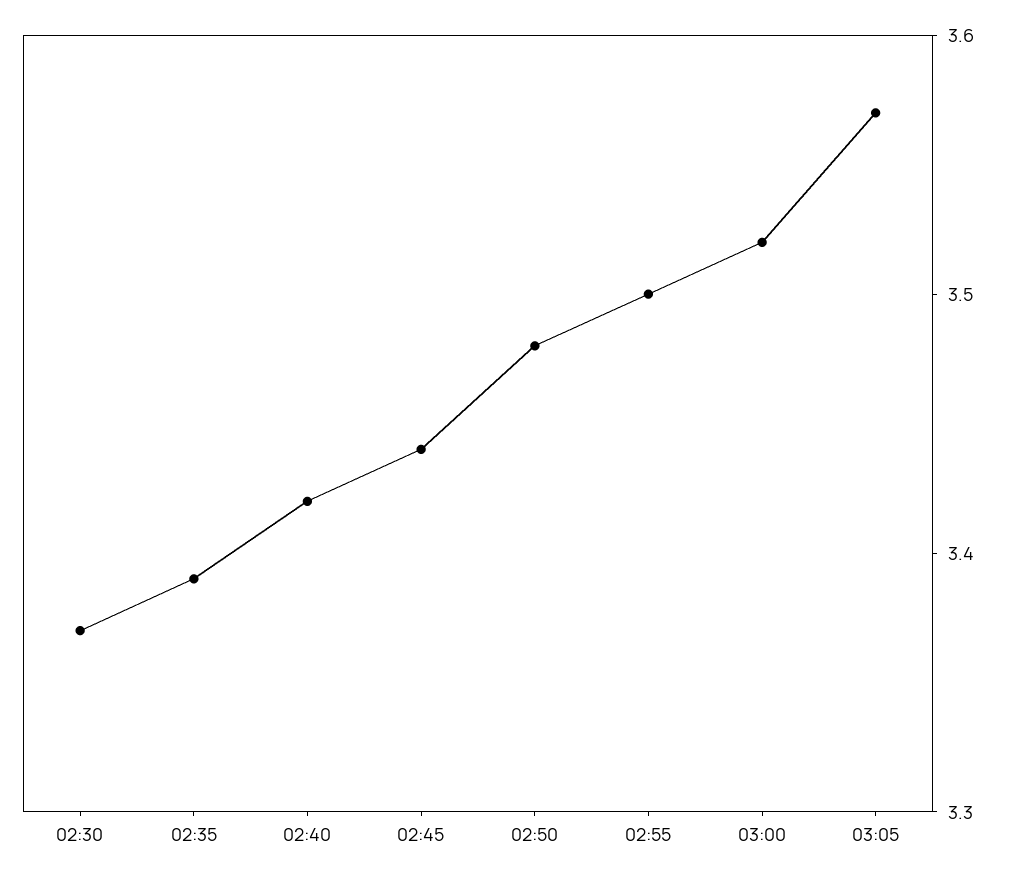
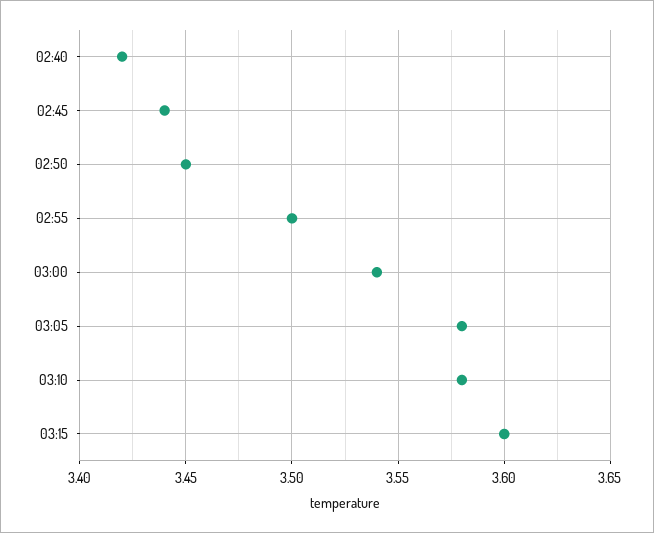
02:30: 3.37 -> none
02:35: 3.39 -> none
02:50: 3.48 -> 3.45
03:00: 3.52 -> 3.54
03:05: 3.57 -> 3.58
03:10: none -> 3.58
03:15: none -> 3.6

